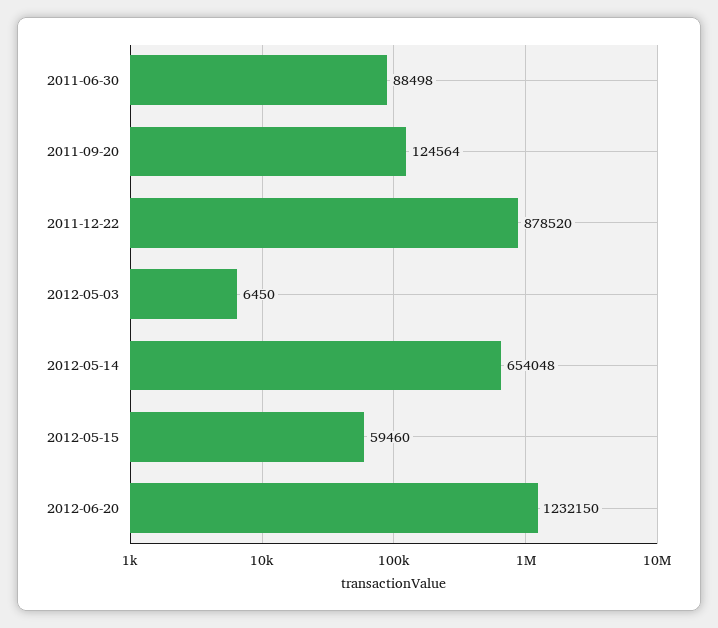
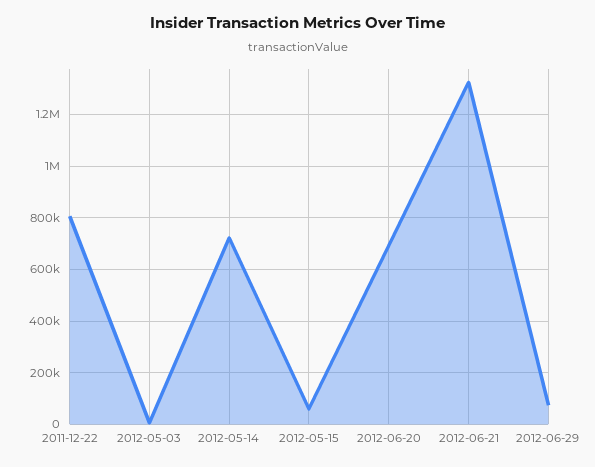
2011-06-30: 88498 -> none
2011-09-20: 124564 -> none
2011-12-22: 878520 -> 800000
2012-05-14: 654048 -> 725000
2012-06-20: 1232150 -> 700000
2012-06-21: none -> 1325000
2012-06-29: none -> 75000

